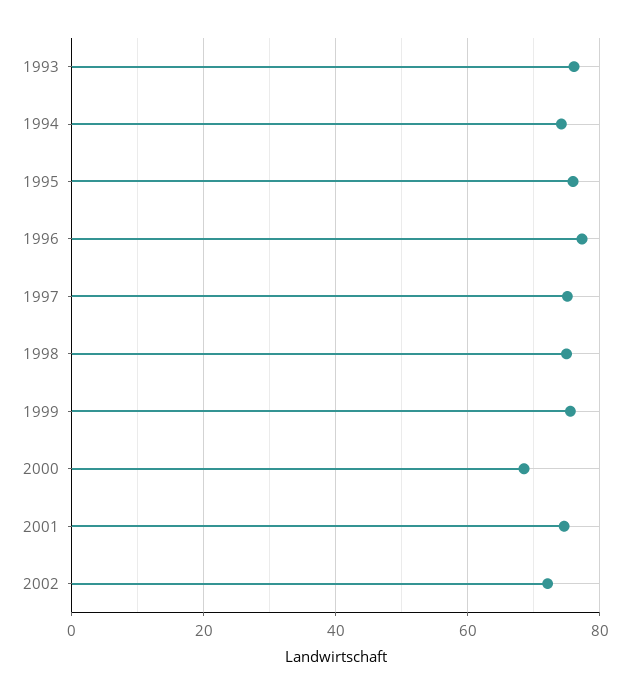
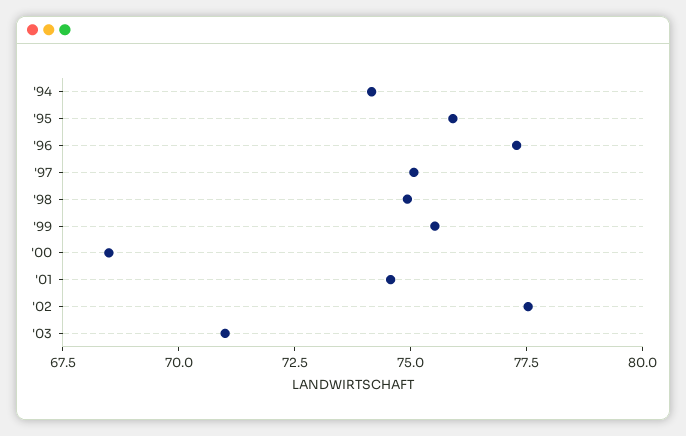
1993: 76 -> none
2002: 72 -> 77.5
'03: none -> 71

